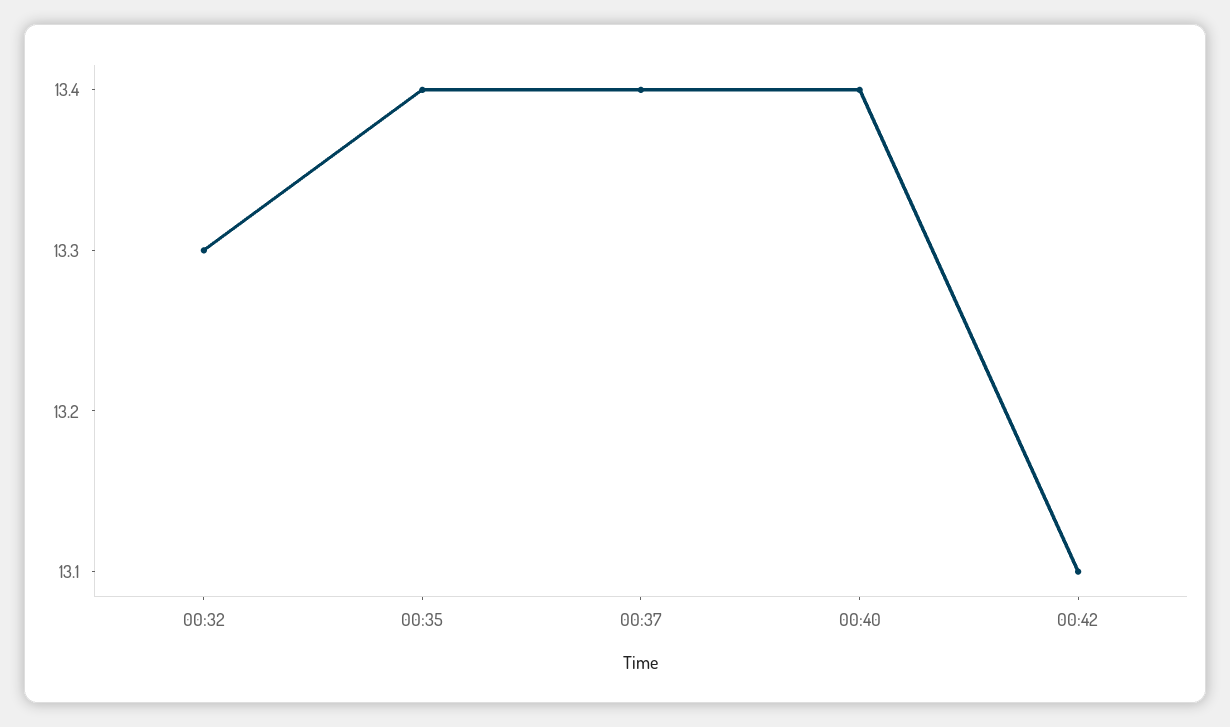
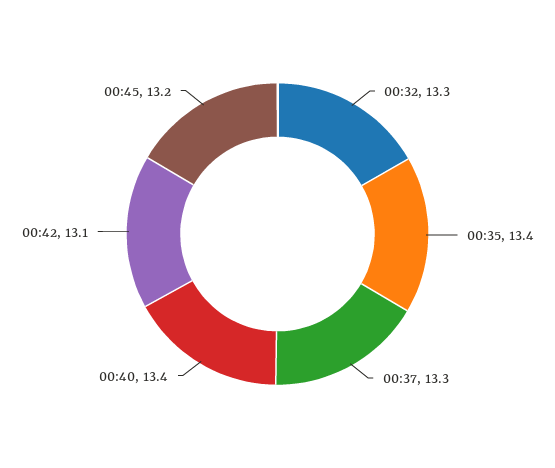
00:37: 13.4 -> 13.3
00:45: none -> 13.2

